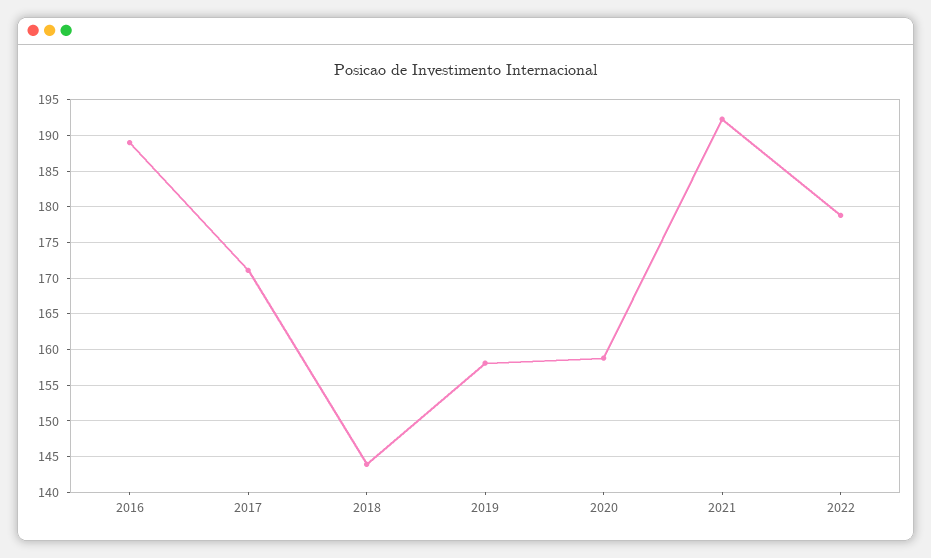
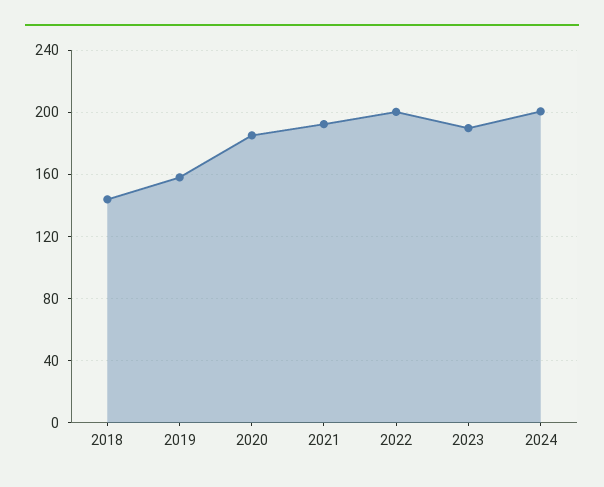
2016: 189 -> none
2017: 171 -> none
2020: 159 -> 185
2022: 179 -> 200
2023: none -> 190
2024: none -> 200

